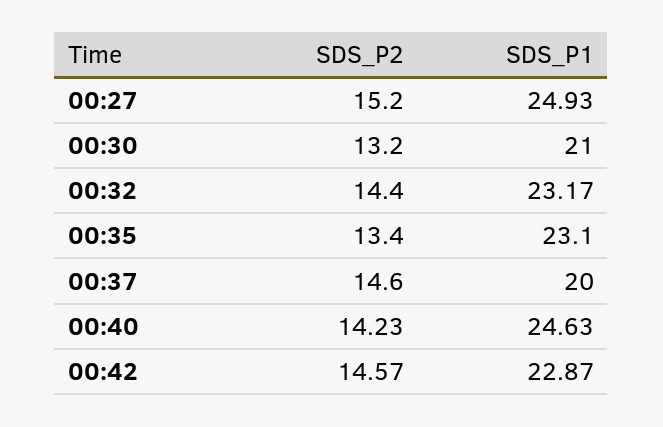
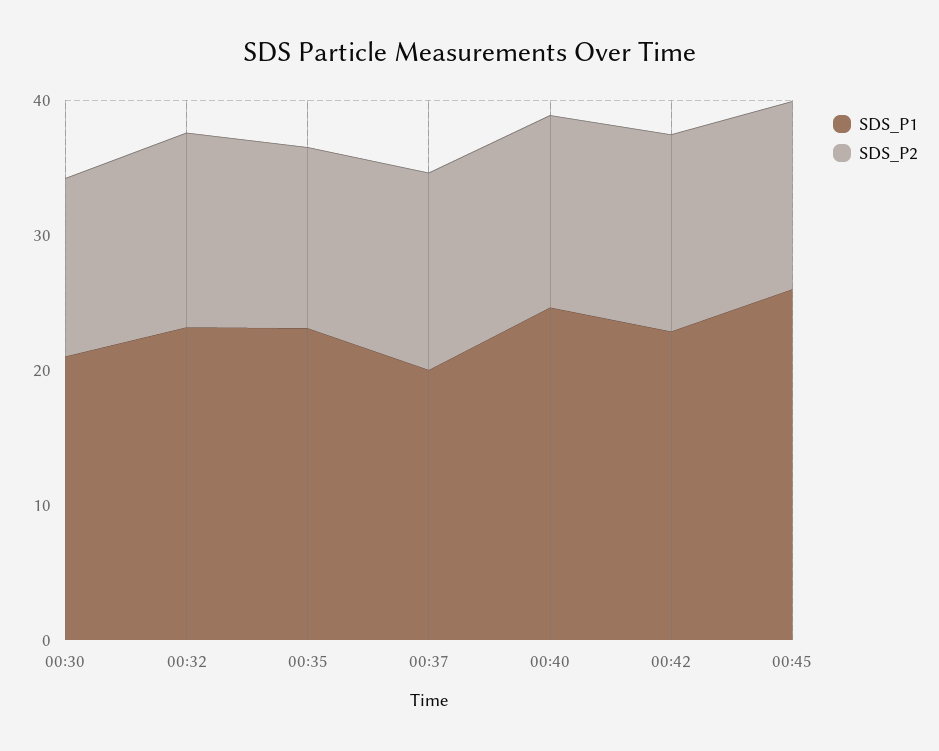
SDS_P2, 00:27: 15.2 -> none
SDS_P1, 00:27: 24.93 -> none
SDS_P1, 00:45: none -> 26
SDS_P2, 00:45: none -> 14

